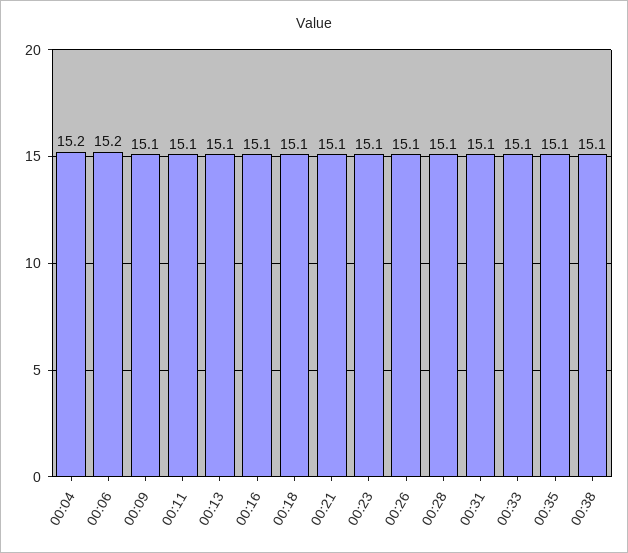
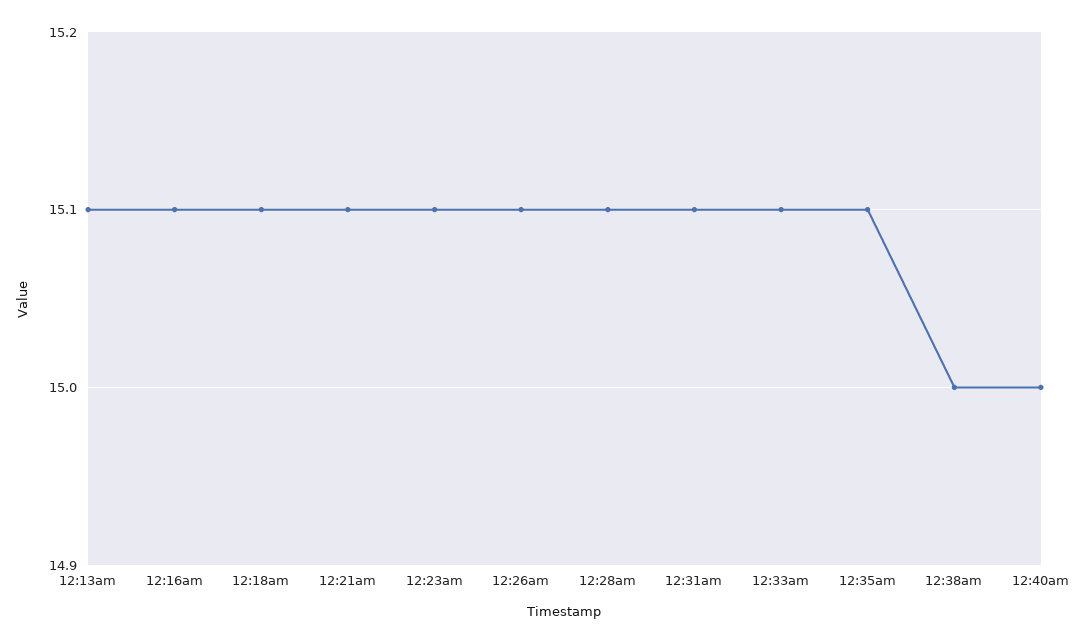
00:04: 15.2 -> none
00:06: 15.2 -> none
00:09: 15.1 -> none
00:11: 15.1 -> none
00:38: 15.1 -> 15
12:40am: none -> 15

